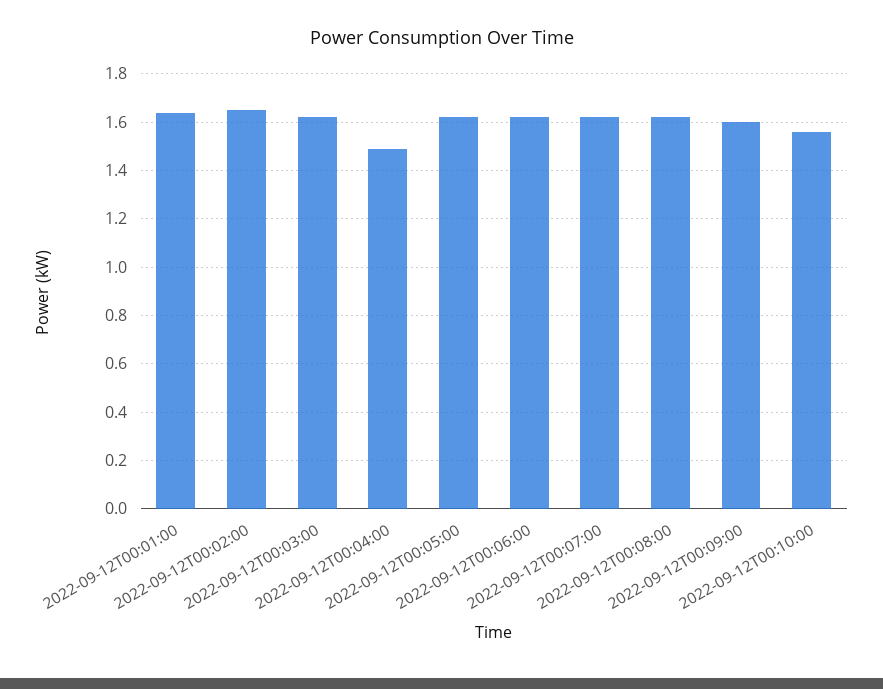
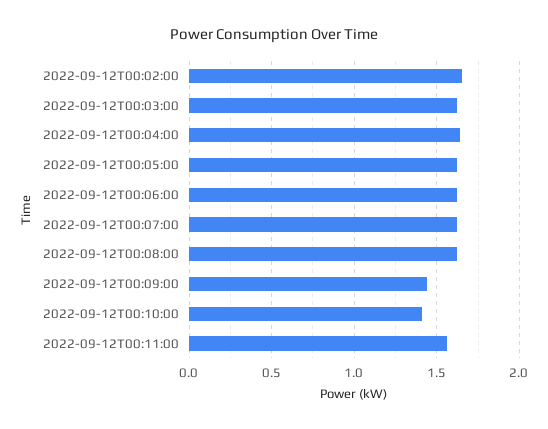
2022-09-12T00:01:00: 1.65 -> none
2022-09-12T00:04:00: 1.5 -> 1.65
2022-09-12T00:09:00: 1.6 -> 1.45
2022-09-12T00:10:00: 1.55 -> 1.4
2022-09-12T00:11:00: none -> 1.55

